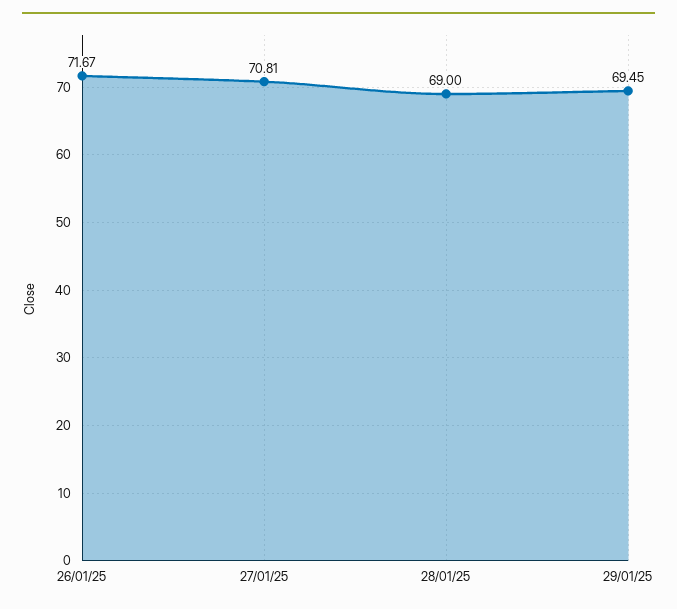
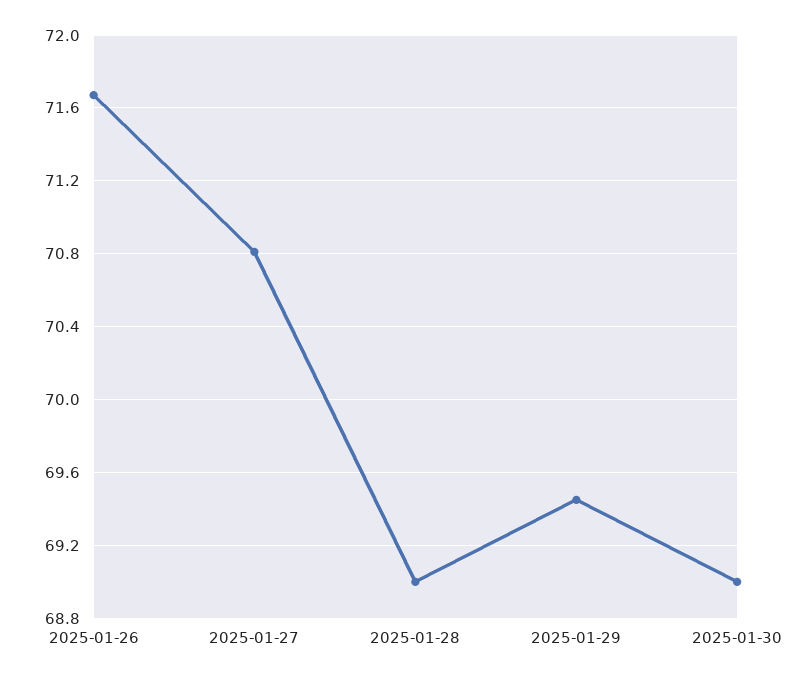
2025-01-30: none -> 69

